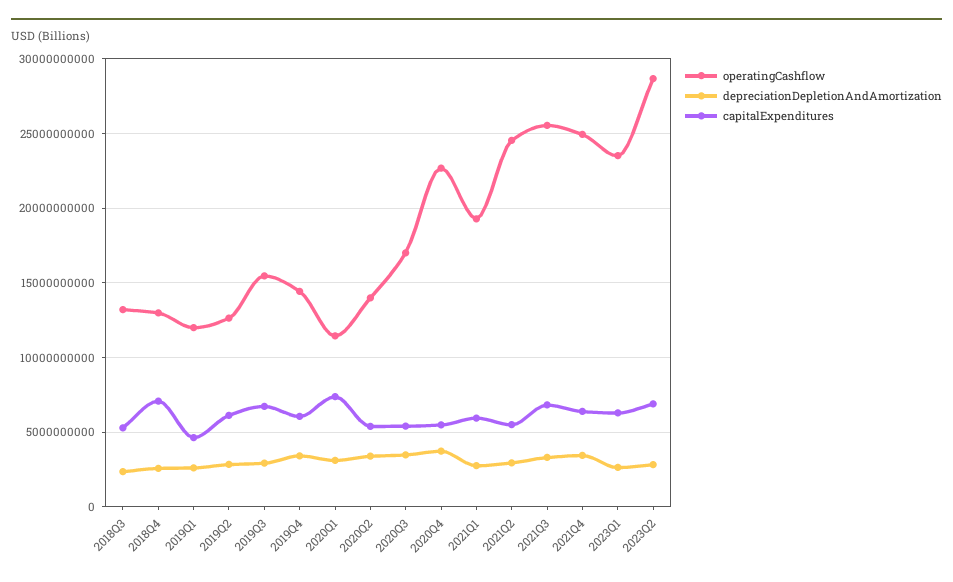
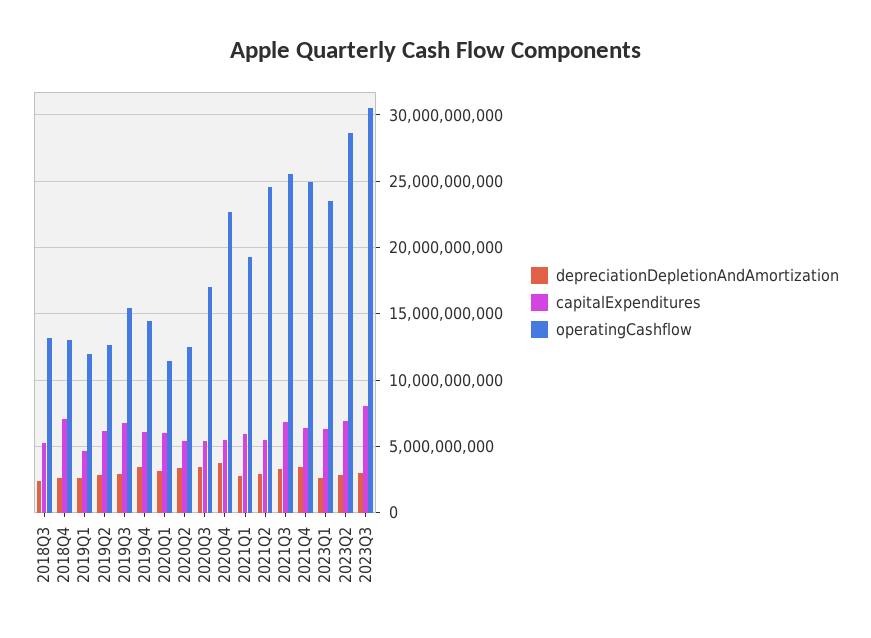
capitalExpenditures, 2020Q1: 7500000000 -> 6000000000
operatingCashflow, 2020Q2: 14000000000 -> 12500000000
depreciationDepletionAndAmortization, 2023Q3: none -> 3000000000
capitalExpenditures, 2023Q3: none -> 8000000000
operatingCashflow, 2023Q3: none -> 30500000000

